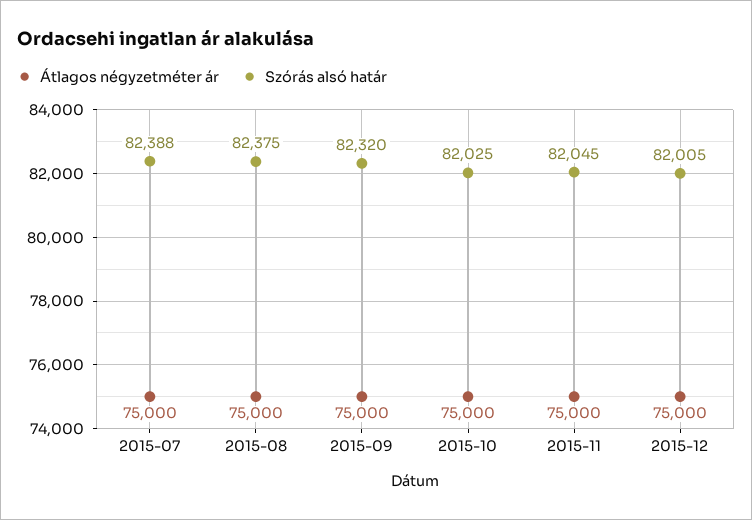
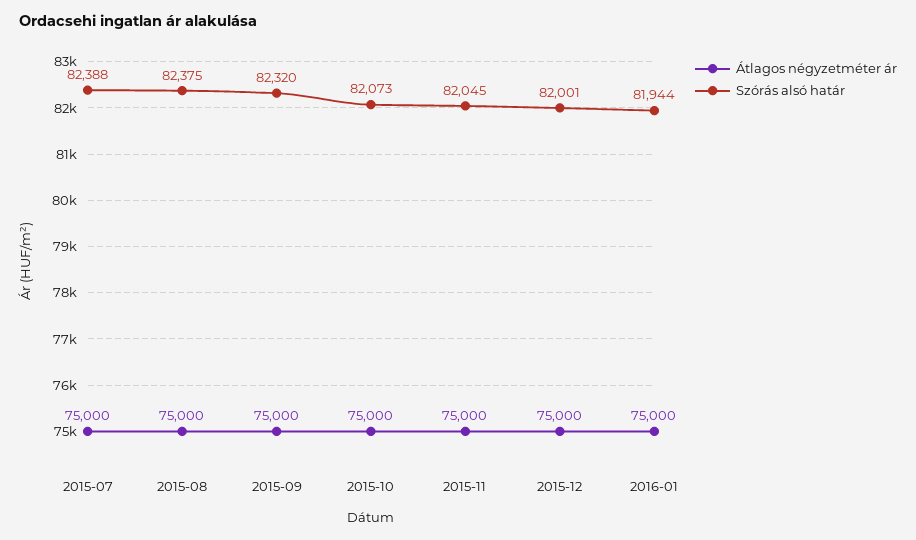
Szórás alsó határ, 2015-10: 82025 -> 82073
Szórás alsó határ, 2015-12: 82005 -> 82001
Átlagos négyzetméter ár, 2016-01: none -> 75000
Szórás alsó határ, 2016-01: none -> 81944

